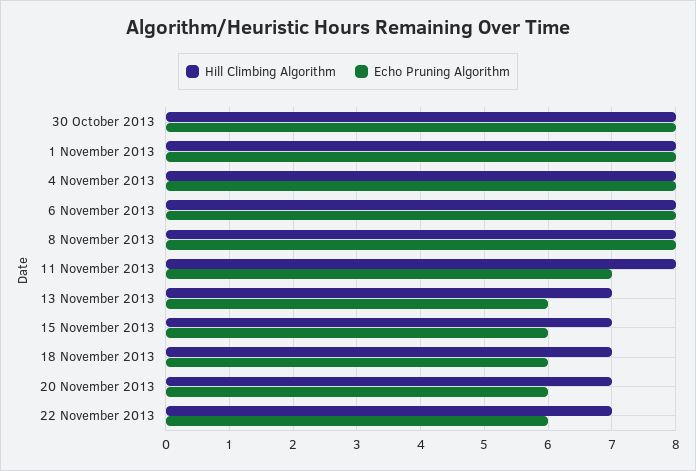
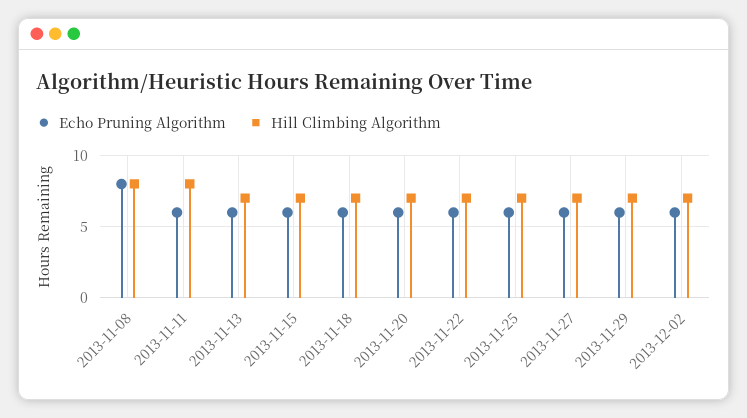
Hill Climbing Algorithm, 30 October 2013: 8 -> none
Echo Pruning Algorithm, 30 October 2013: 8 -> none
Hill Climbing Algorithm, 1 November 2013: 8 -> none
Echo Pruning Algorithm, 1 November 2013: 8 -> none
Hill Climbing Algorithm, 4 November 2013: 8 -> none
Echo Pruning Algorithm, 4 November 2013: 8 -> none
Hill Climbing Algorithm, 6 November 2013: 8 -> none
Echo Pruning Algorithm, 6 November 2013: 8 -> none
Echo Pruning Algorithm, 11 November 2013: 7 -> 6
Echo Pruning Algorithm, 2013-11-25: none -> 6
Hill Climbing Algorithm, 2013-11-25: none -> 7
Echo Pruning Algorithm, 2013-11-27: none -> 6
Hill Climbing Algorithm, 2013-11-27: none -> 7
Echo Pruning Algorithm, 2013-11-29: none -> 6
Hill Climbing Algorithm, 2013-11-29: none -> 7
Echo Pruning Algorithm, 2013-12-02: none -> 6
Hill Climbing Algorithm, 2013-12-02: none -> 7

